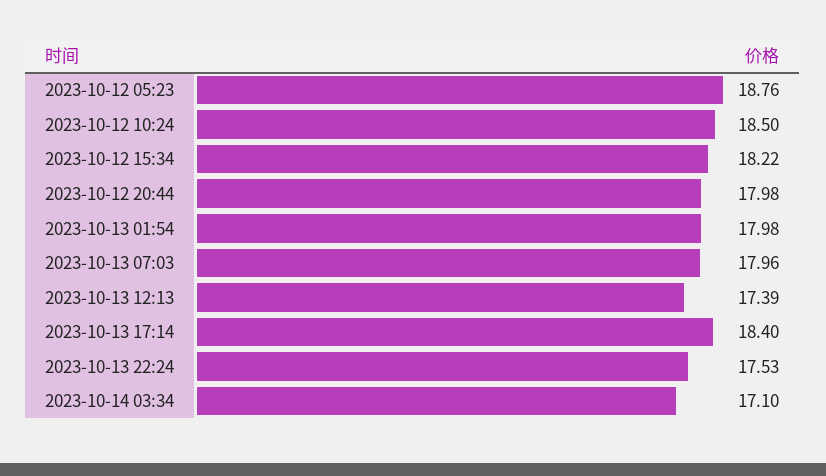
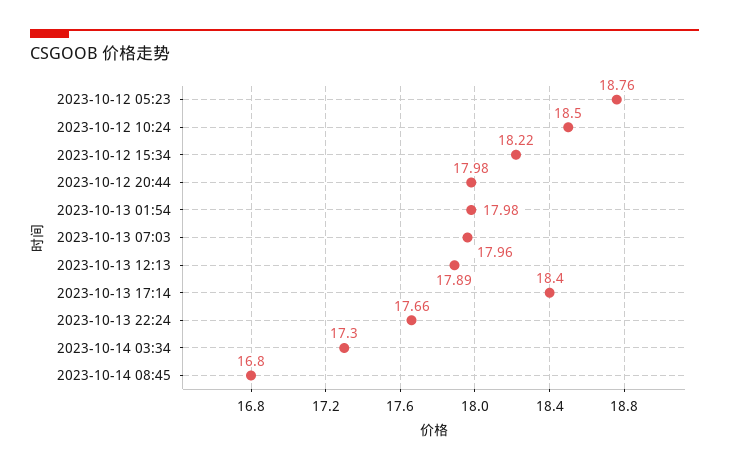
2023-10-13 12:13: 17.39 -> 17.89
2023-10-13 22:24: 17.53 -> 17.66
2023-10-14 03:34: 17.1 -> 17.3
2023-10-14 08:45: none -> 16.8

